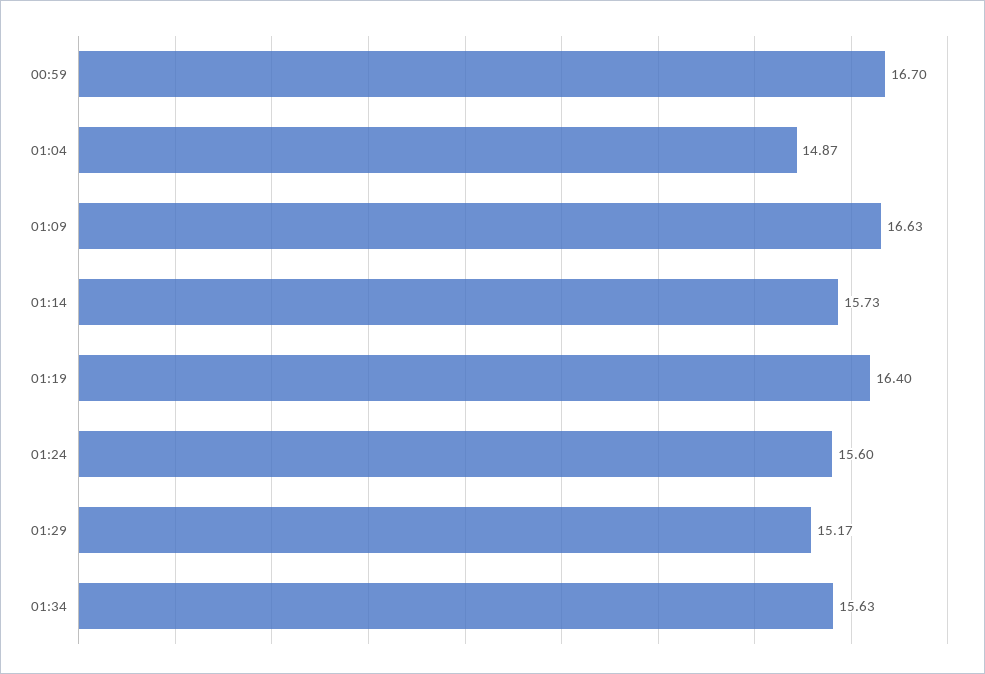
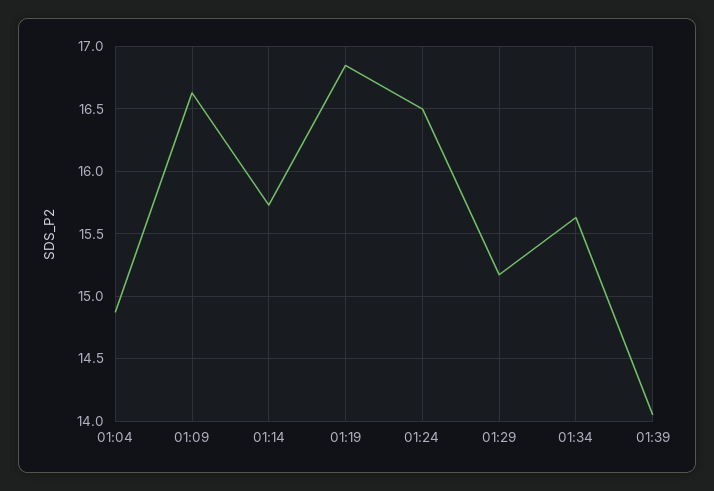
00:59: 16.7 -> none
01:19: 16.4 -> 16.85
01:24: 15.6 -> 16.5
01:39: none -> 14.05

